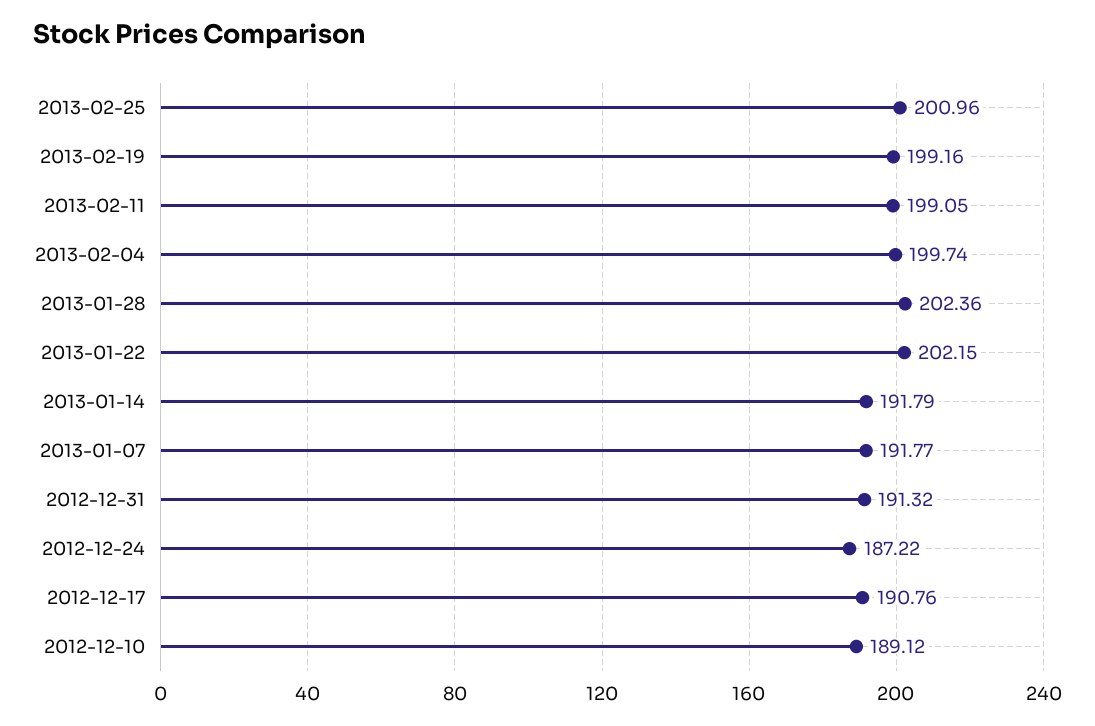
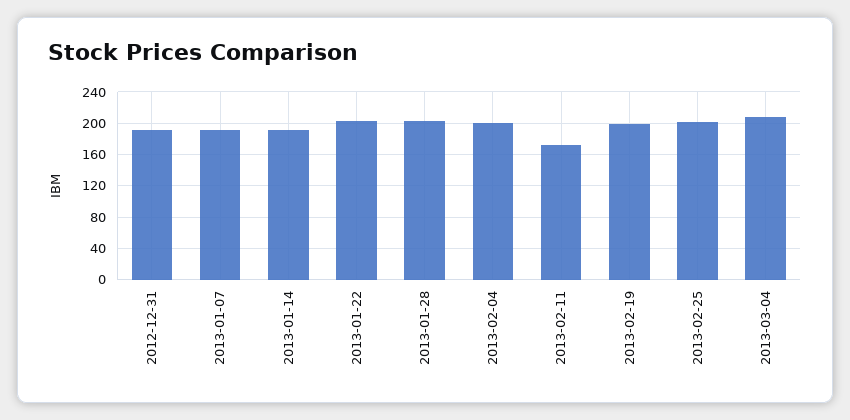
2013-02-11: 199.05 -> 170
2012-12-24: 187.22 -> none
2012-12-17: 190.76 -> none
2012-12-10: 189.12 -> none
2013-03-04: none -> 210

